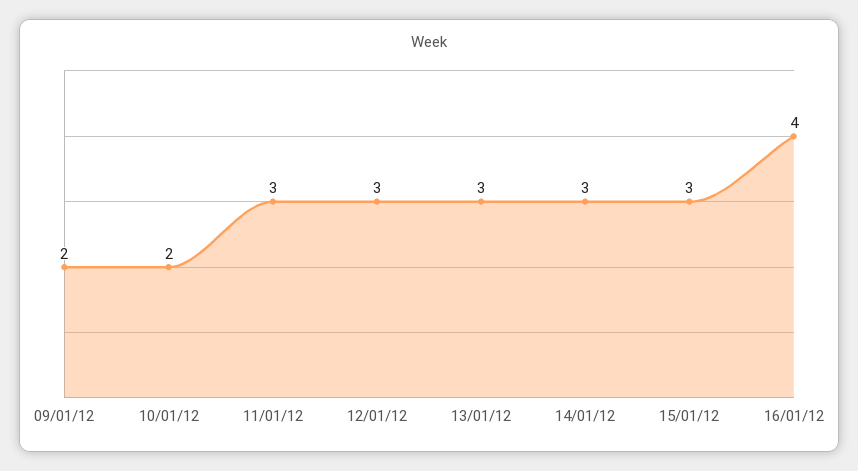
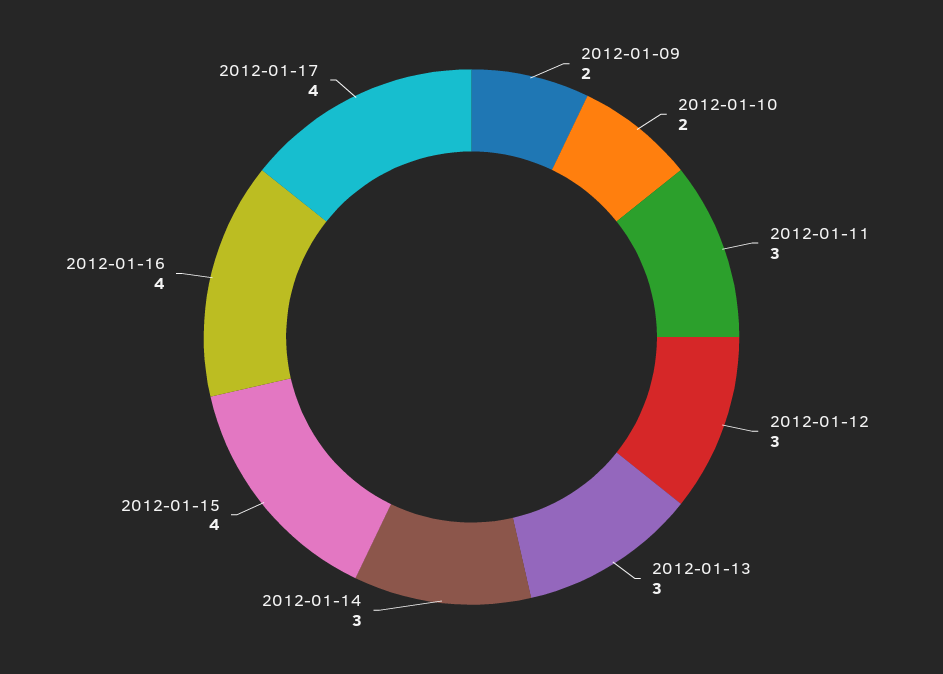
15/01/12: 3 -> 4
2012-01-17: none -> 4

